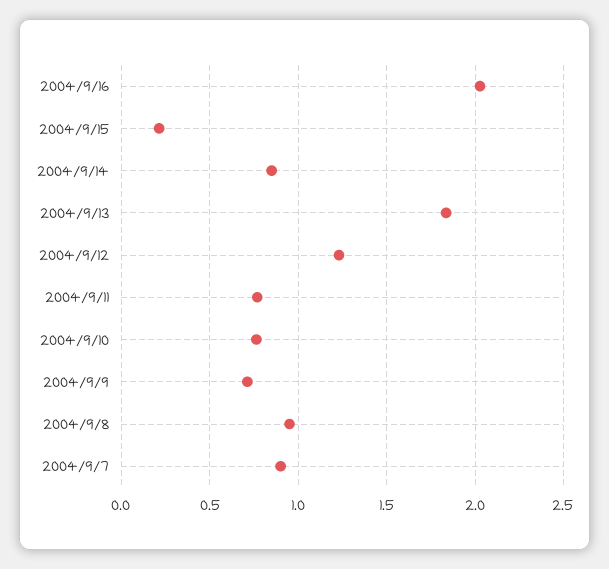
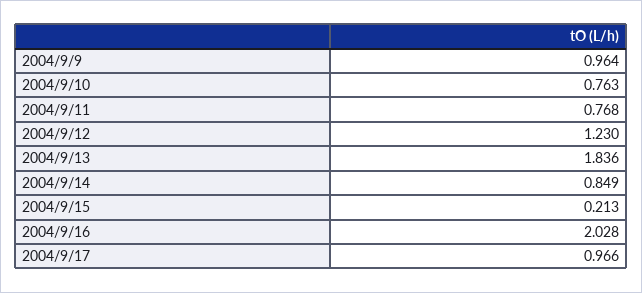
2004/9/9: 0.7 -> 0.964
2004/9/8: 0.95 -> none
2004/9/7: 0.9 -> none
2004/9/17: none -> 0.966

